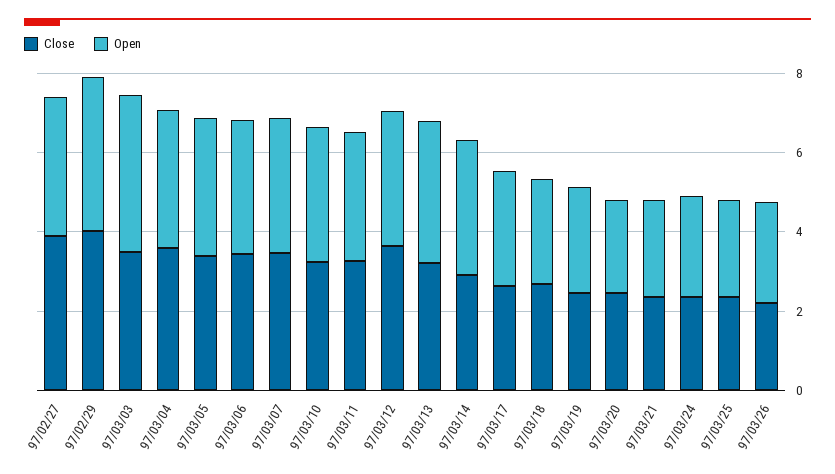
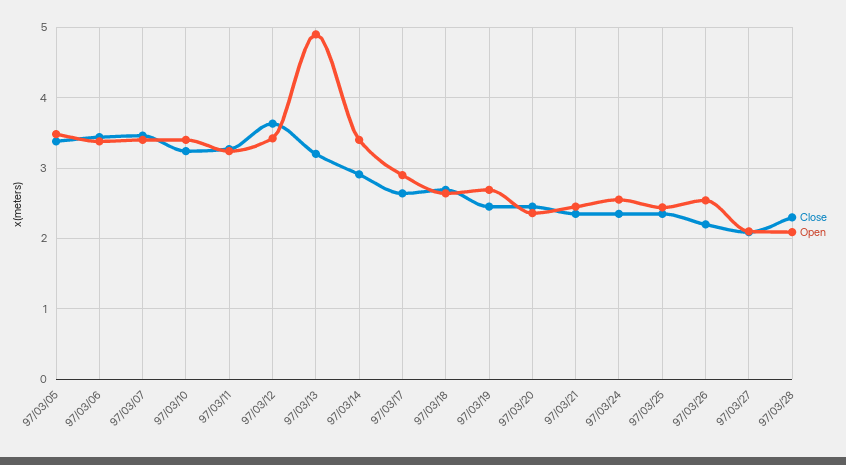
Close, 97/02/27: 4 -> none
Open, 97/02/27: 3.5 -> none
Close, 97/02/29: 4 -> none
Open, 97/02/29: 4 -> none
Close, 97/03/03: 3.5 -> none
Open, 97/03/03: 4 -> none
Close, 97/03/04: 3.5 -> none
Open, 97/03/04: 3.5 -> none
Open, 97/03/13: 3.5 -> 4.9
Close, 97/03/27: none -> 2.1
Open, 97/03/27: none -> 2.1
Close, 97/03/28: none -> 2.3
Open, 97/03/28: none -> 2.1

